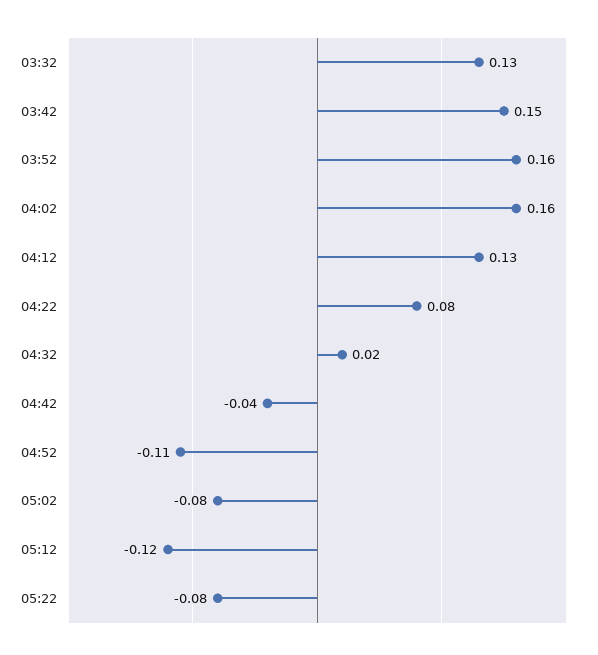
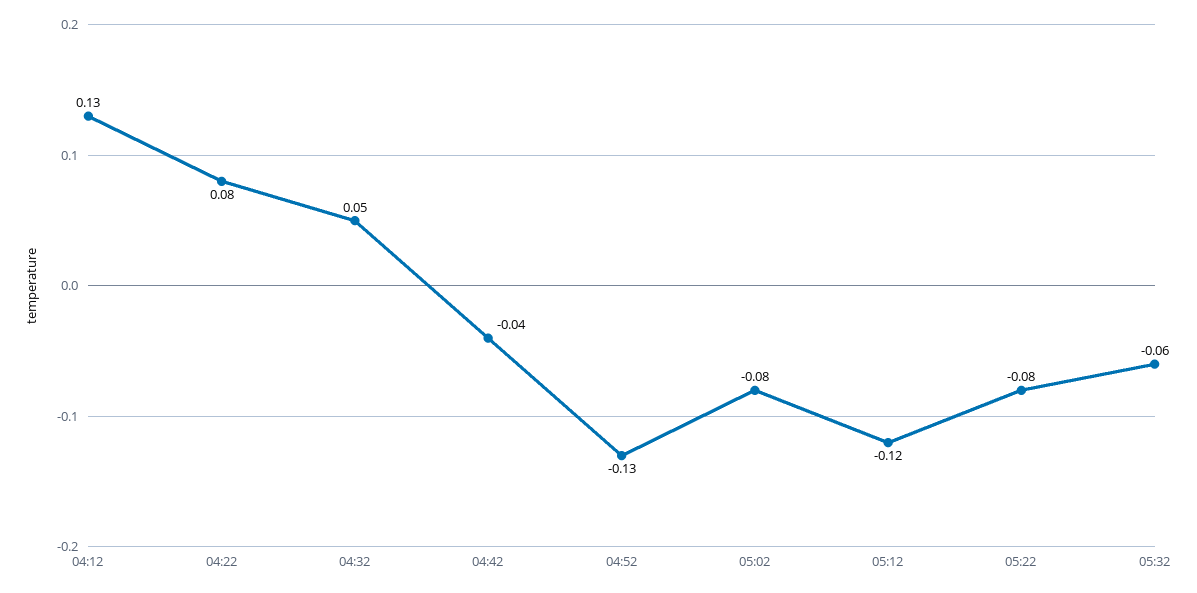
03:32: 0.13 -> none
03:42: 0.15 -> none
03:52: 0.16 -> none
04:02: 0.16 -> none
04:32: 0.02 -> 0.05
04:52: -0.11 -> -0.13
05:32: none -> -0.06

